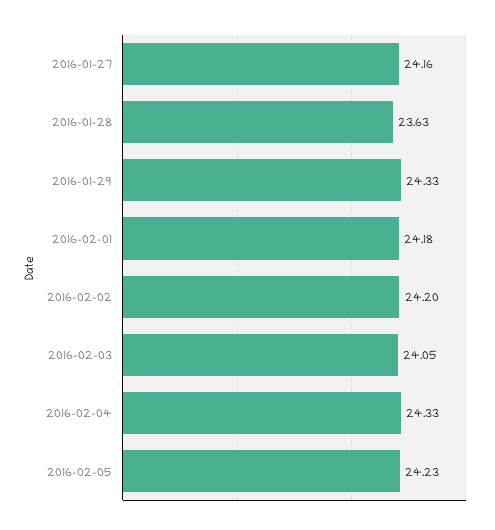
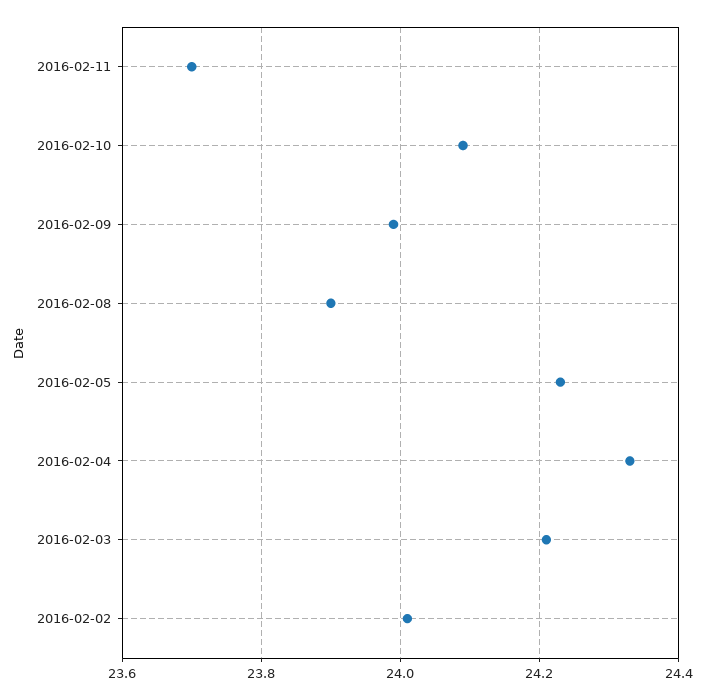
2016-01-27: 24.16 -> none
2016-01-28: 23.63 -> none
2016-01-29: 24.33 -> none
2016-02-01: 24.18 -> none
2016-02-02: 24.2 -> 24
2016-02-03: 24.05 -> 24.2
2016-02-11: none -> 23.7
2016-02-10: none -> 24.1
2016-02-09: none -> 24
2016-02-08: none -> 23.9

